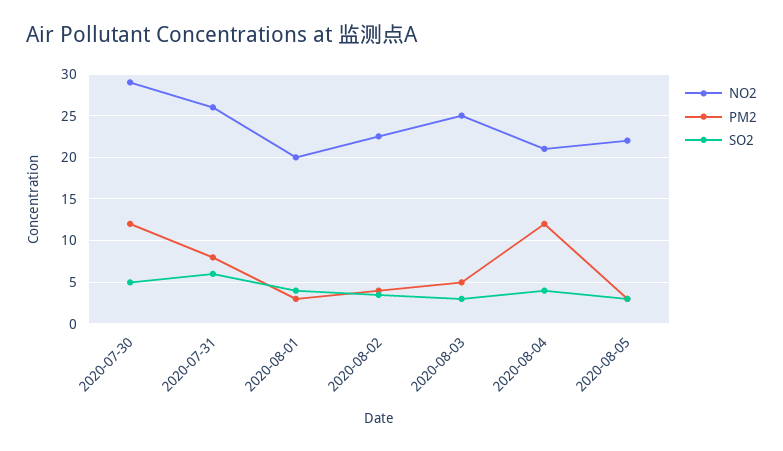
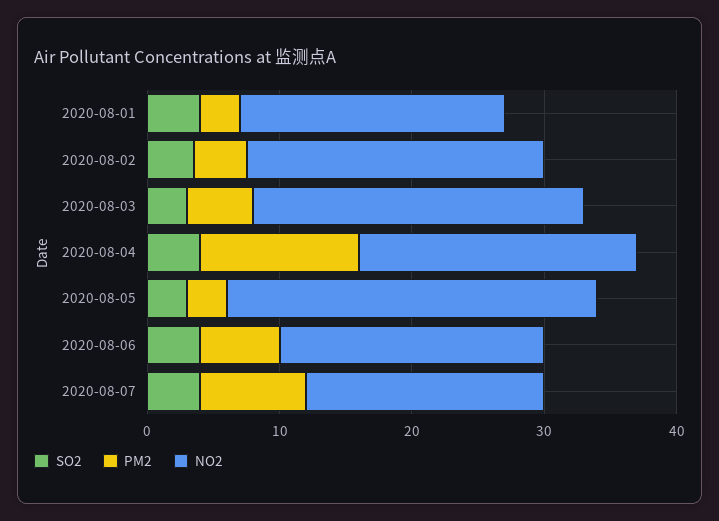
NO2, 2020-07-30: 29 -> none
PM2, 2020-07-30: 12 -> none
SO2, 2020-07-30: 5 -> none
NO2, 2020-07-31: 26 -> none
PM2, 2020-07-31: 8 -> none
SO2, 2020-07-31: 6 -> none
NO2, 2020-08-05: 22 -> 28
SO2, 2020-08-06: none -> 4
PM2, 2020-08-06: none -> 6
NO2, 2020-08-06: none -> 20
SO2, 2020-08-07: none -> 4
PM2, 2020-08-07: none -> 8
NO2, 2020-08-07: none -> 18

